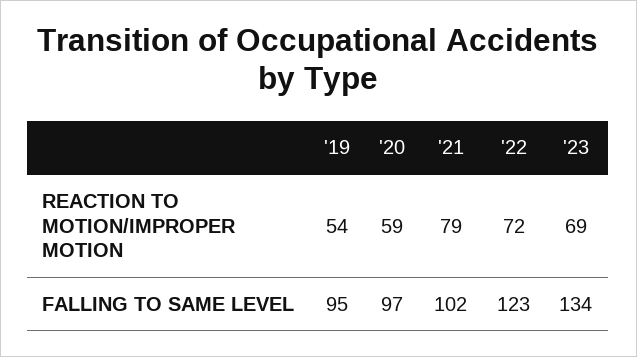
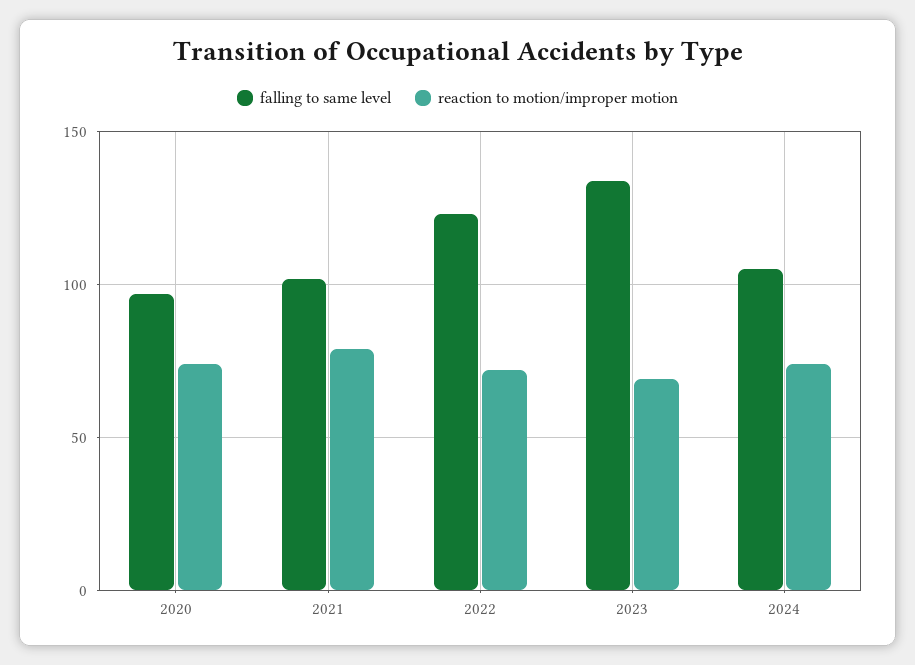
REACTION TO MOTION/IMPROPER MOTION, '19: 54 -> none
REACTION TO MOTION/IMPROPER MOTION, '20: 59 -> 75
FALLING TO SAME LEVEL, '19: 95 -> none
FALLING TO SAME LEVEL, 2024: none -> 105
REACTION TO MOTION/IMPROPER MOTION, 2024: none -> 75

